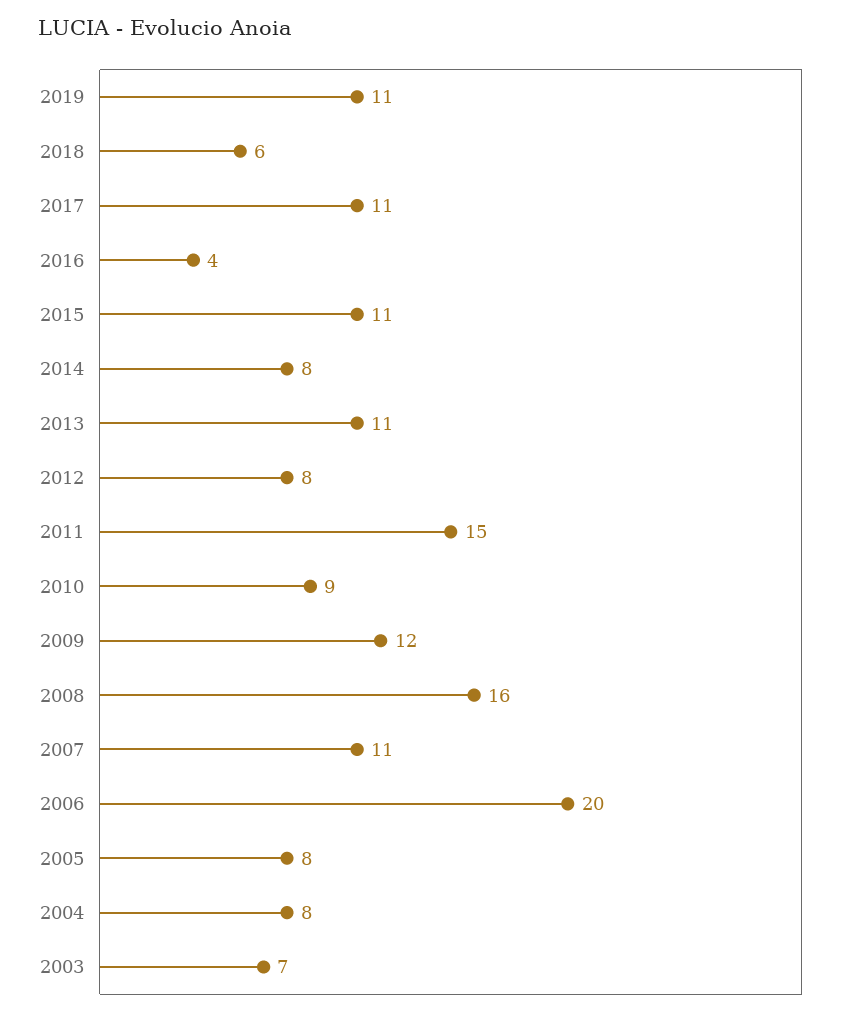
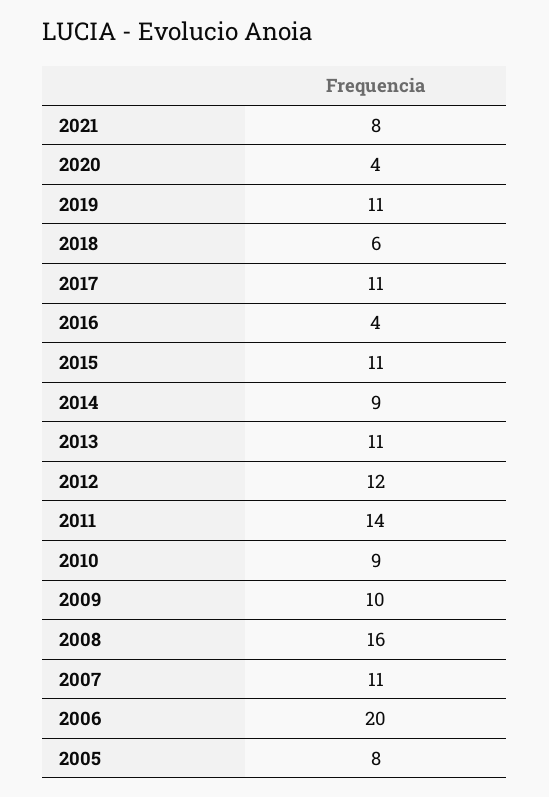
2014: 8 -> 9
2012: 8 -> 12
2011: 15 -> 14
2009: 12 -> 10
2004: 8 -> none
2003: 7 -> none
2021: none -> 8
2020: none -> 4

